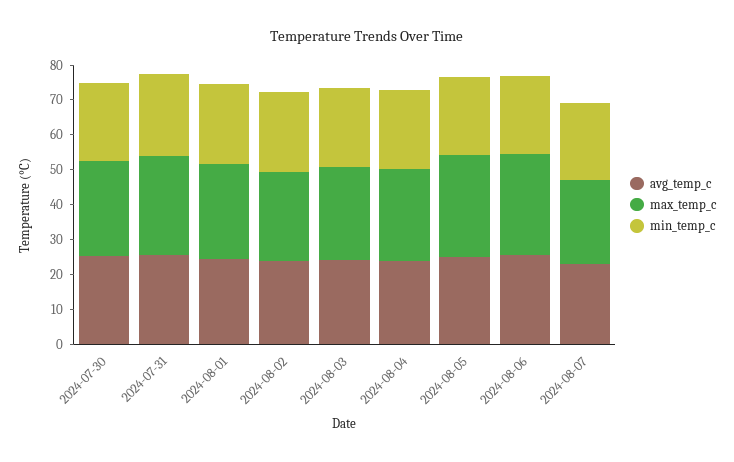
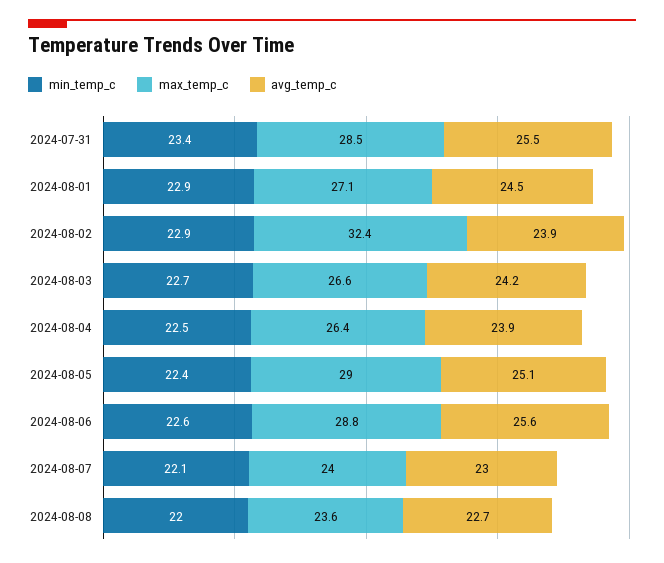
avg_temp_c, 2024-07-30: 25 -> none
max_temp_c, 2024-07-30: 27.5 -> none
min_temp_c, 2024-07-30: 22.5 -> none
max_temp_c, 2024-08-02: 25 -> 32.4
min_temp_c, 2024-08-08: none -> 22
max_temp_c, 2024-08-08: none -> 23.6
avg_temp_c, 2024-08-08: none -> 22.7

